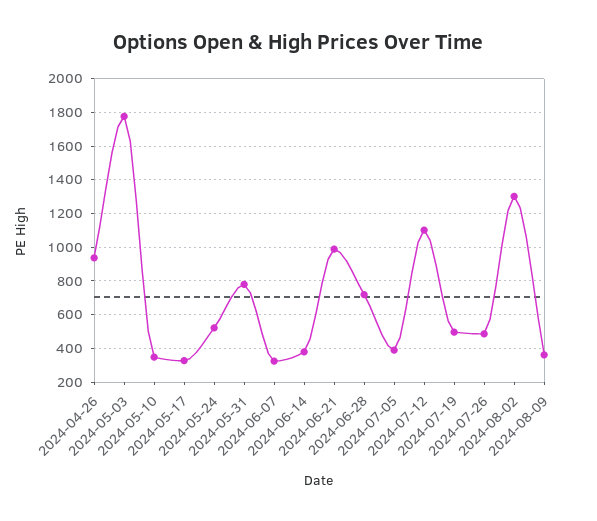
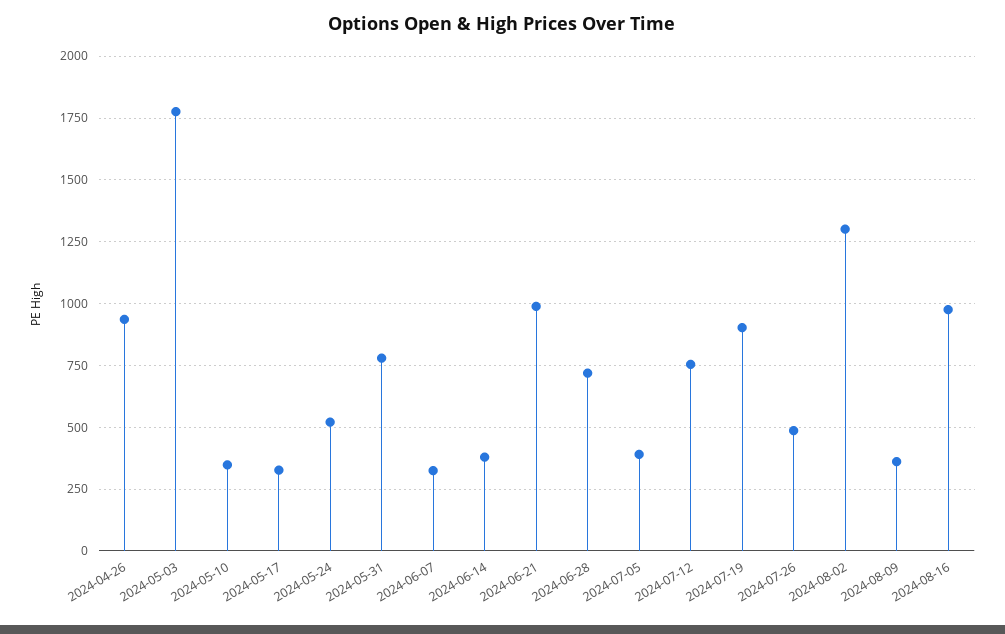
2024-07-12: 1100 -> 750
2024-07-19: 500 -> 900
2024-08-16: none -> 975

